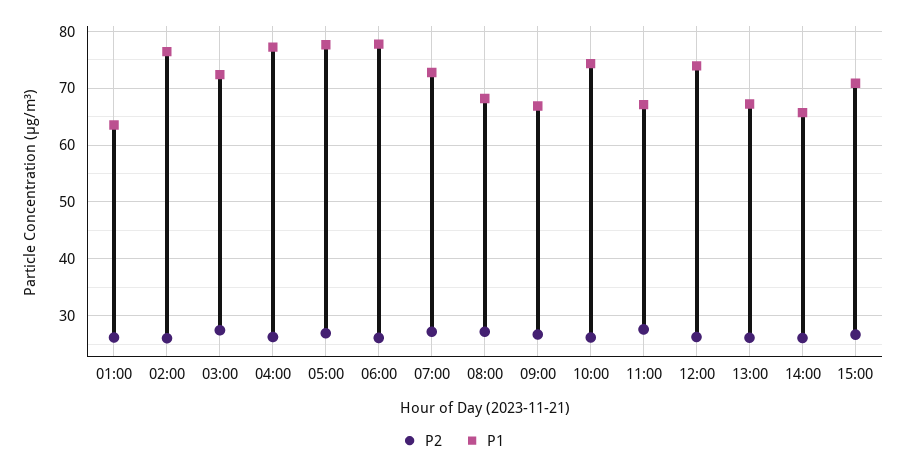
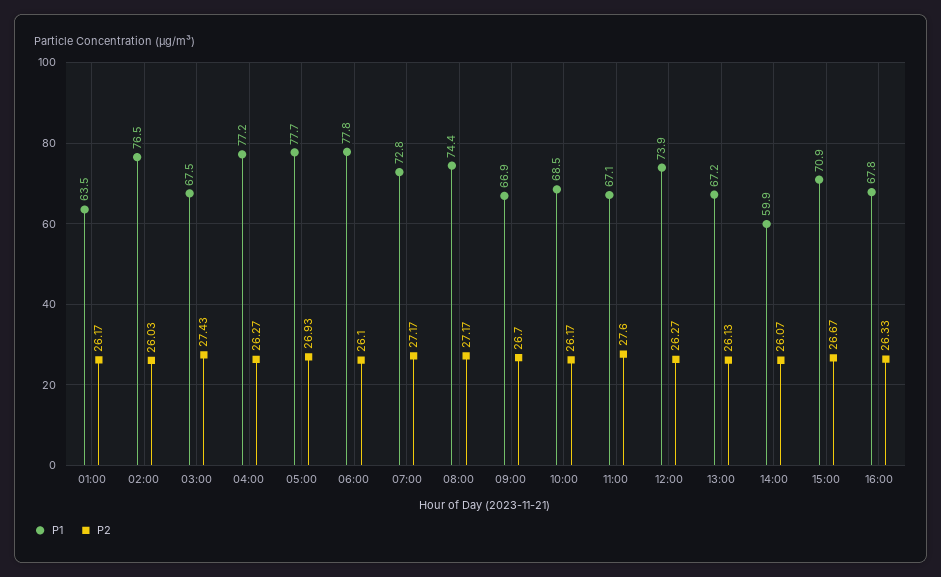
P1, 03:00: 72 -> 67.5
P1, 08:00: 68 -> 74.4
P1, 10:00: 74 -> 68.5
P1, 14:00: 66 -> 59.9
P1, 16:00: none -> 67.8
P2, 16:00: none -> 26.33

